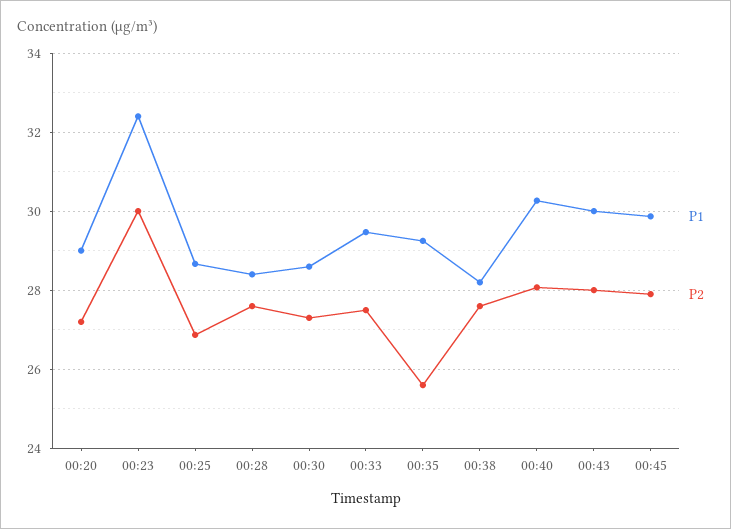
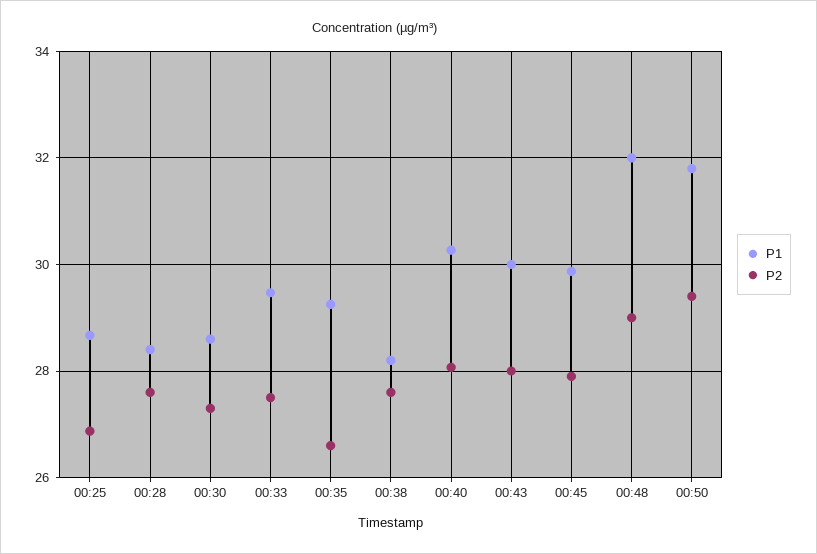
P1, 00:20: 29 -> none
P2, 00:20: 27.2 -> none
P1, 00:23: 32.4 -> none
P2, 00:23: 30 -> none
P2, 00:35: 25.6 -> 26.6
P1, 00:48: none -> 32
P2, 00:48: none -> 29
P1, 00:50: none -> 31.8
P2, 00:50: none -> 29.4

